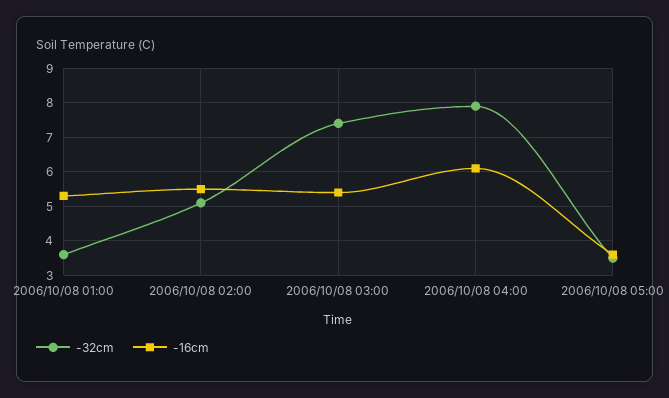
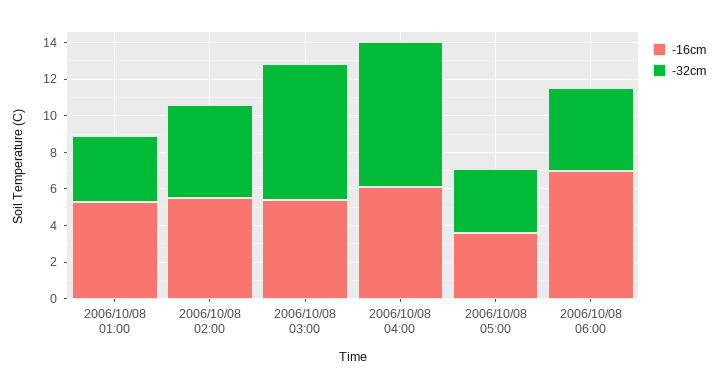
-16cm, 2006/10/08 06:00: none -> 7
-32cm, 2006/10/08 06:00: none -> 4.5

